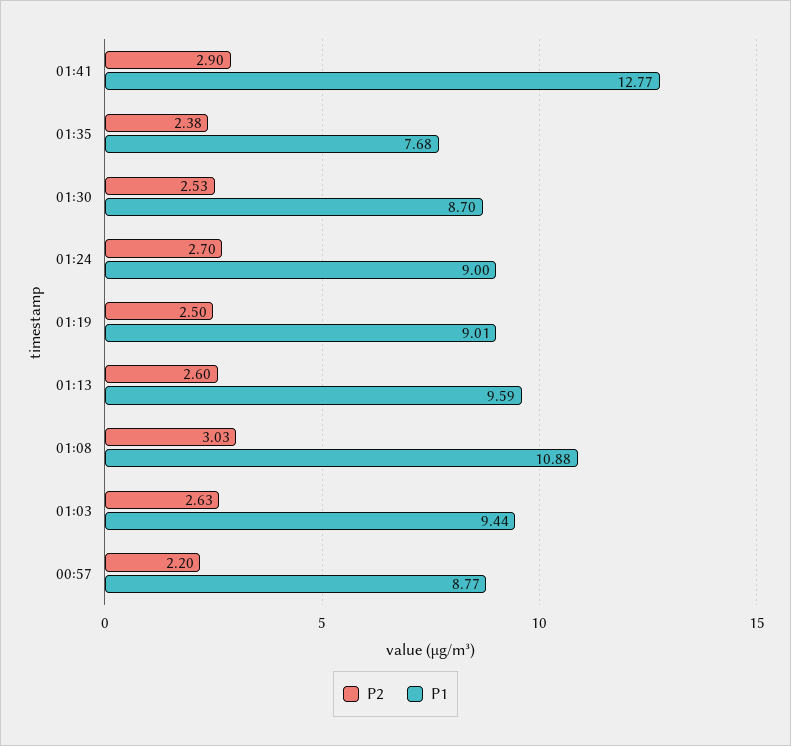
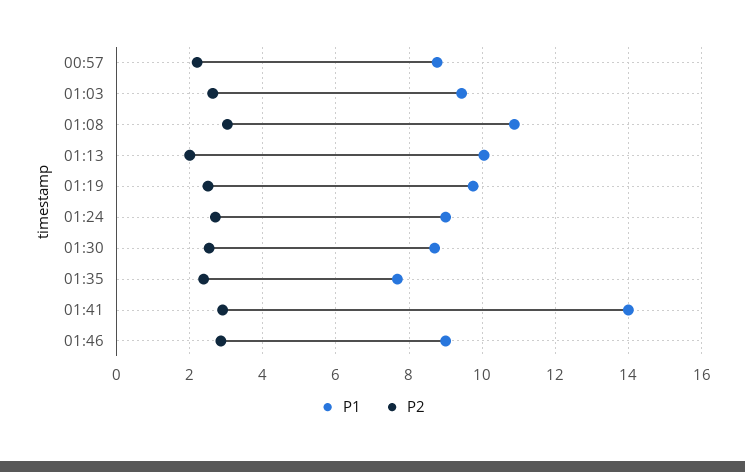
P1, 01:41: 12.77 -> 14
P1, 01:19: 9.01 -> 9.8
P2, 01:13: 2.6 -> 2
P1, 01:13: 9.59 -> 10
P1, 01:46: none -> 9
P2, 01:46: none -> 2.8

